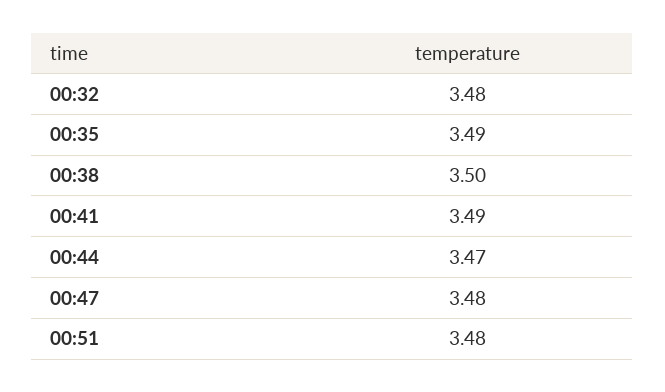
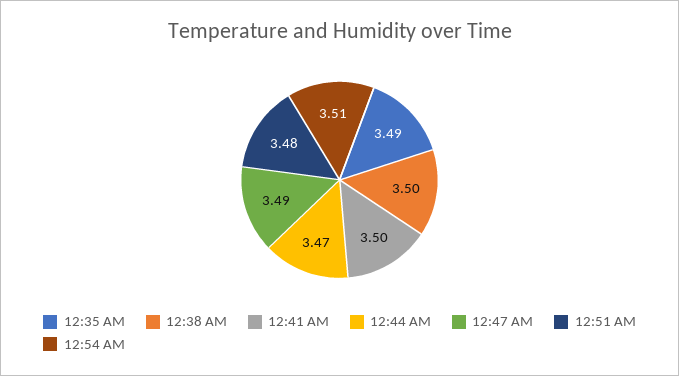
00:32: 3.48 -> none
00:41: 3.49 -> 3.5
00:47: 3.48 -> 3.49
12:54 AM: none -> 3.51

